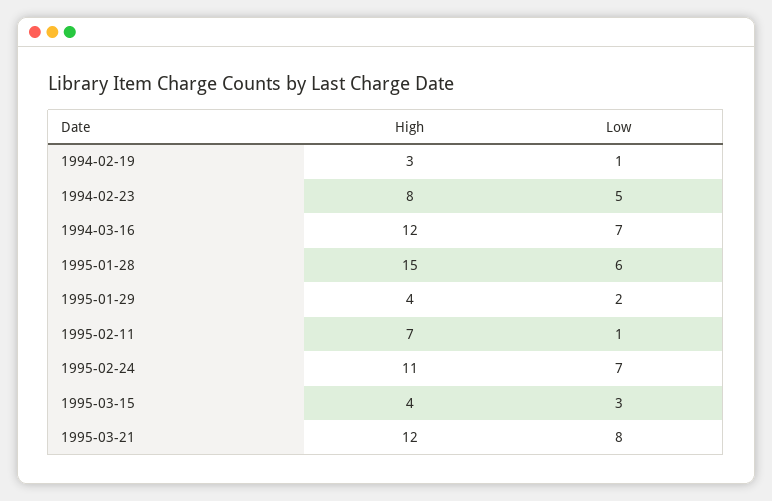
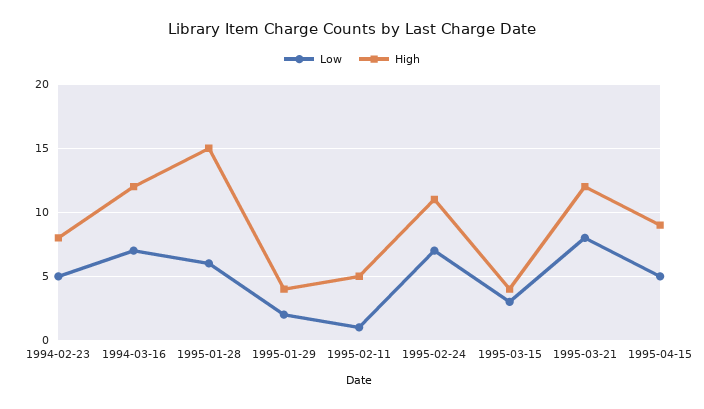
High, 1994-02-19: 3 -> none
Low, 1994-02-19: 1 -> none
High, 1995-02-11: 7 -> 5
Low, 1995-04-15: none -> 5
High, 1995-04-15: none -> 9

